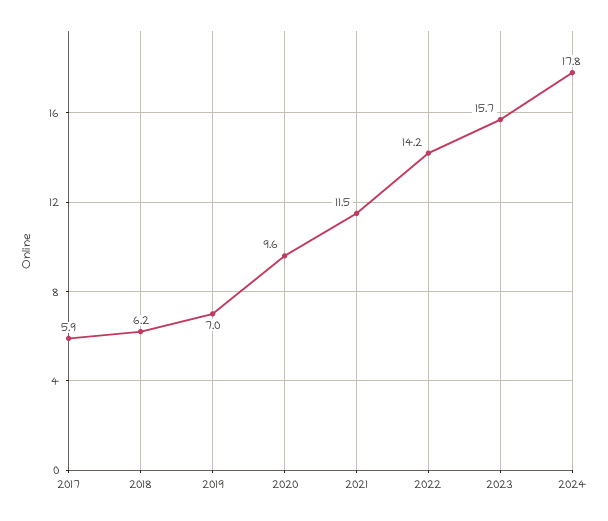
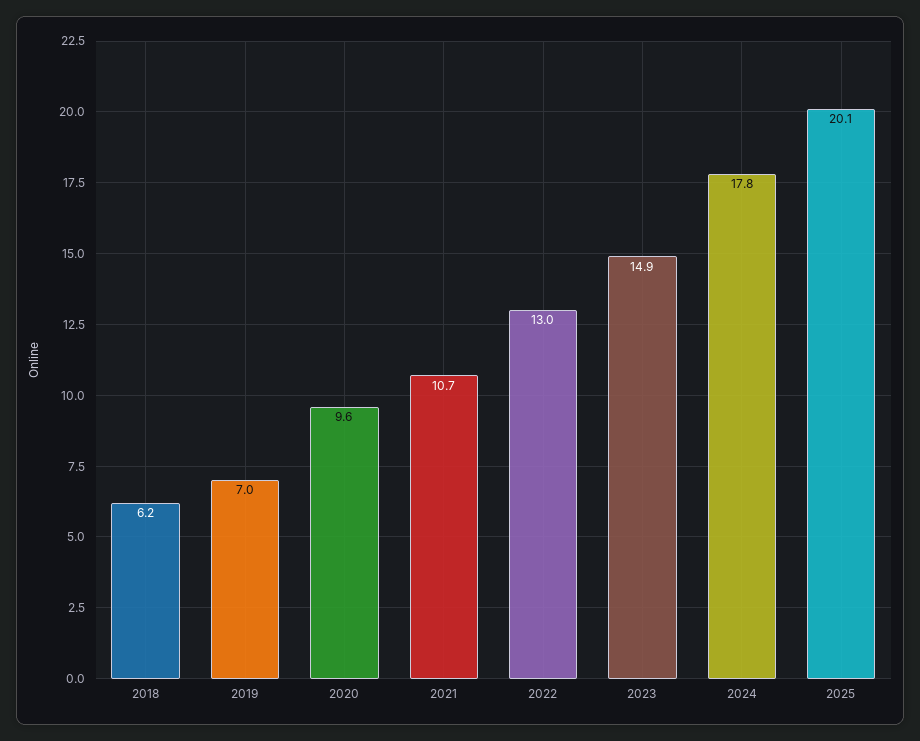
2017: 5.9 -> none
2021: 11.5 -> 10.7
2022: 14.2 -> 13
2023: 15.7 -> 14.9
2025: none -> 20.1

